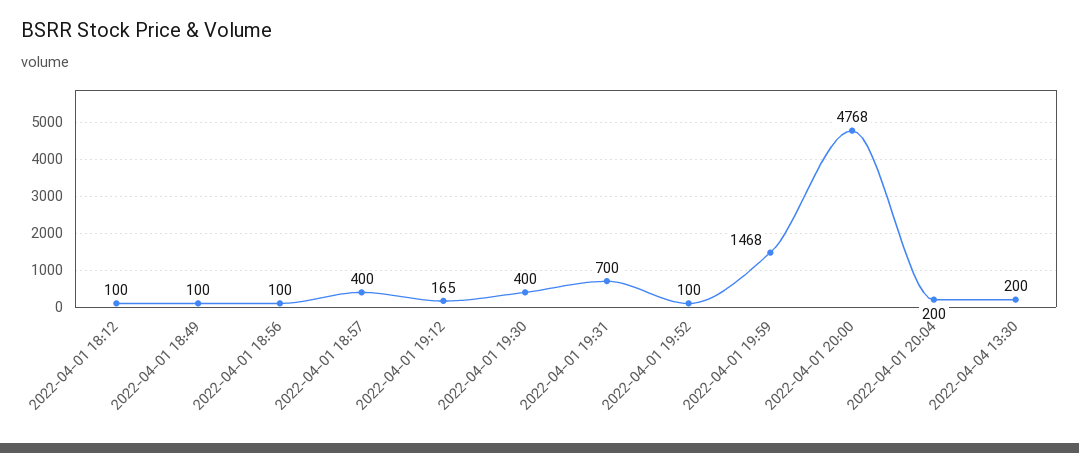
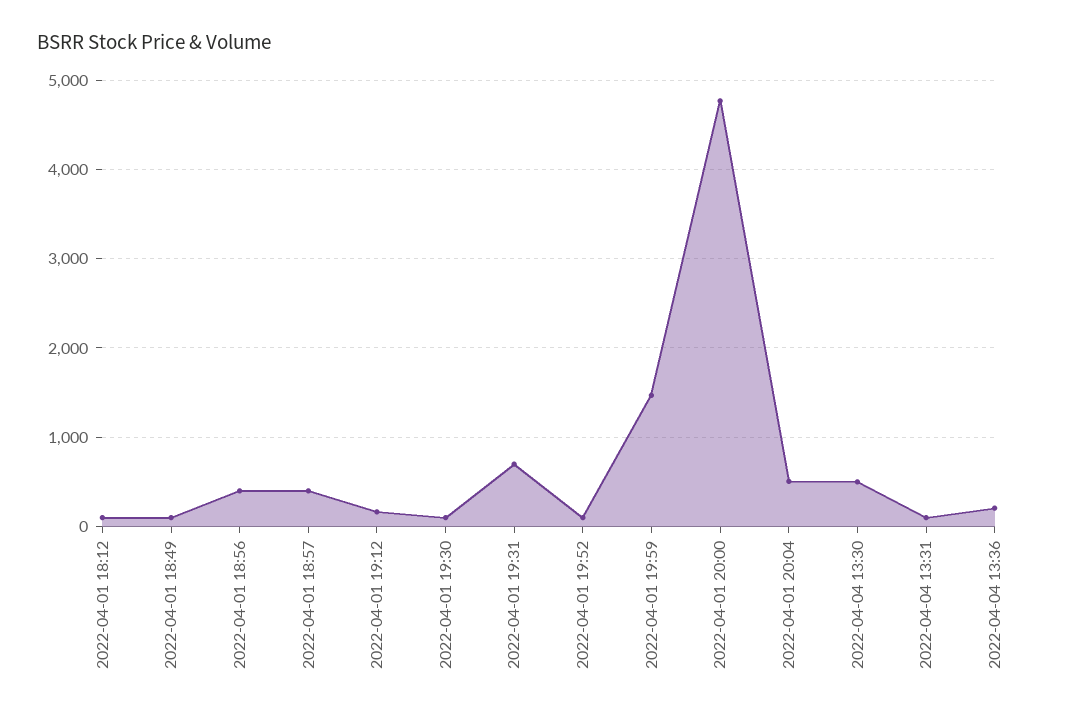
2022-04-01 18:56: 100 -> 400
2022-04-01 19:30: 400 -> 100
2022-04-01 20:04: 200 -> 500
2022-04-04 13:30: 200 -> 500
2022-04-04 13:31: none -> 100
2022-04-04 13:36: none -> 200

